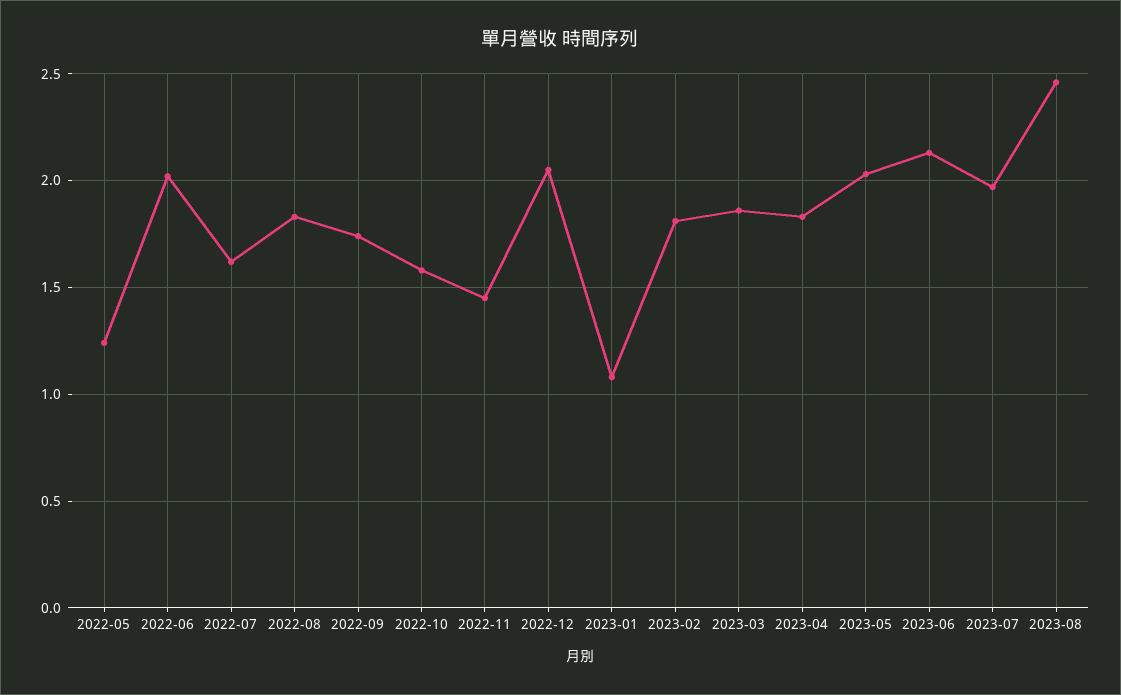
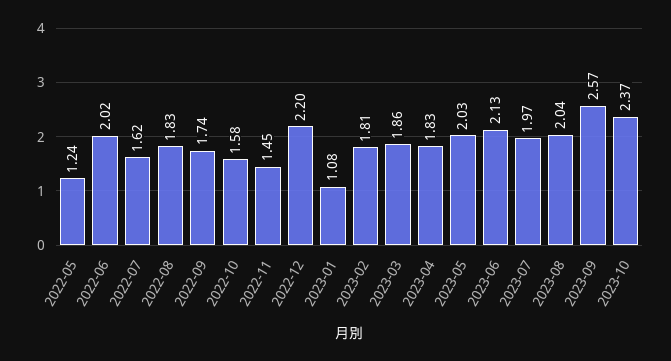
2022-12: 2.05 -> 2.2
2023-08: 2.45 -> 2.04
2023-09: none -> 2.57
2023-10: none -> 2.37

